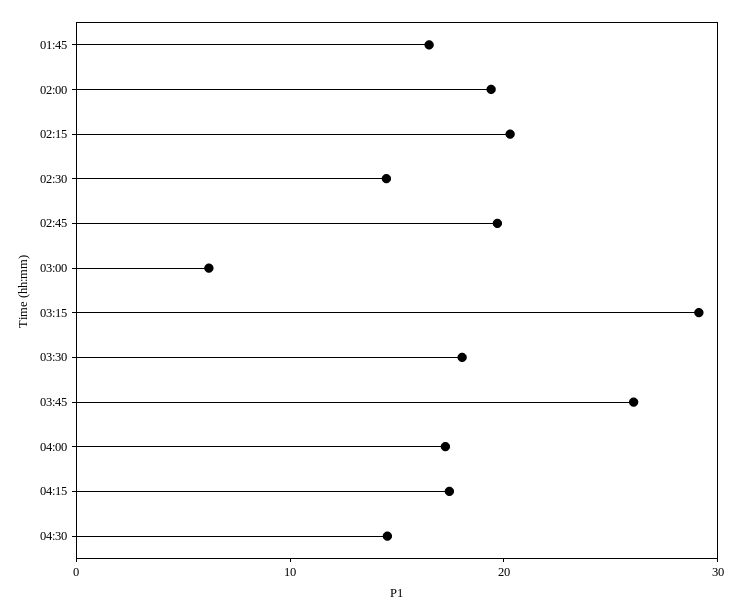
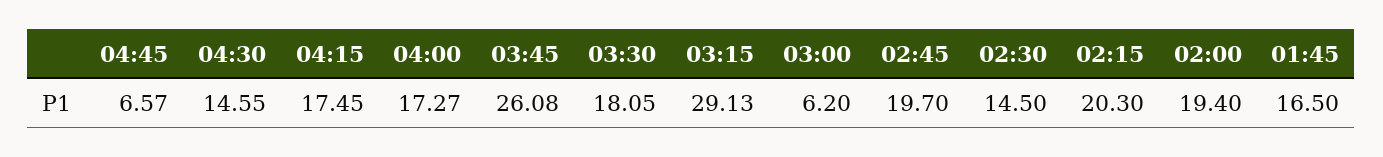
04:45: none -> 6.57

